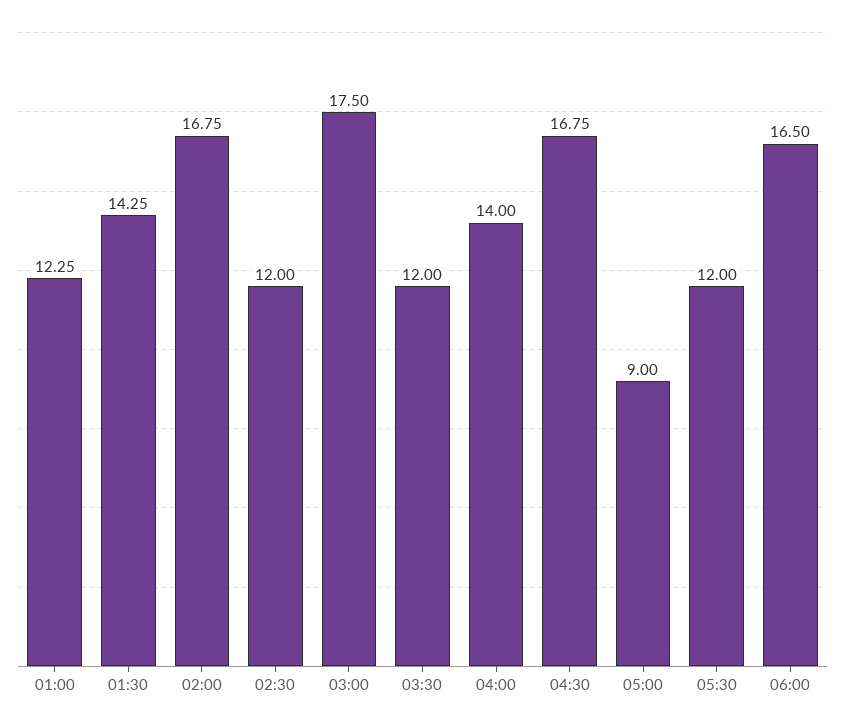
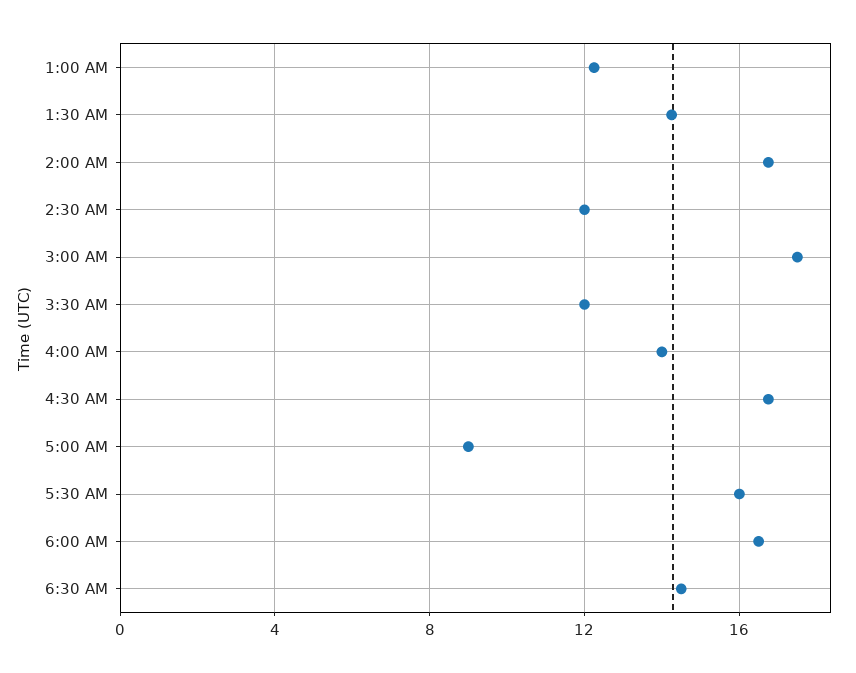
05:30: 12 -> 16
6:30 AM: none -> 14.5

